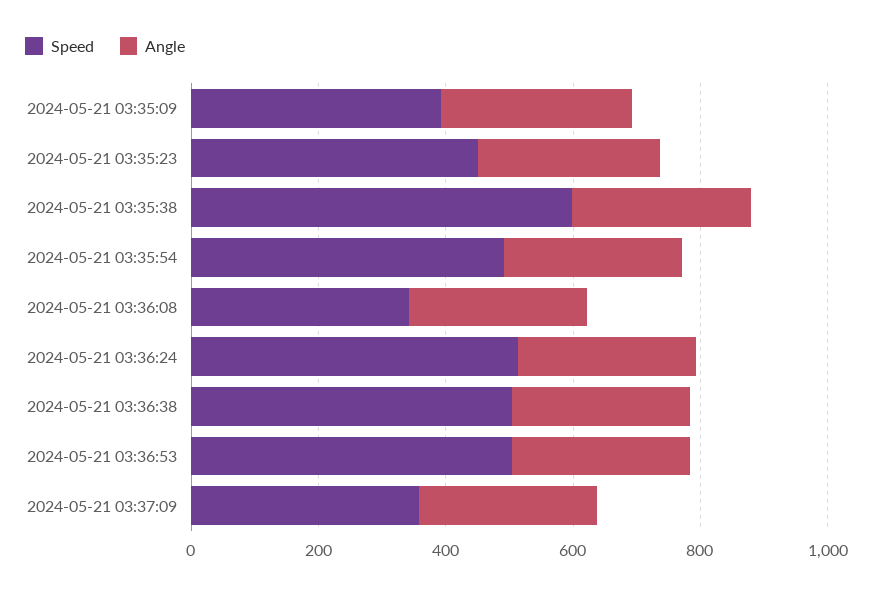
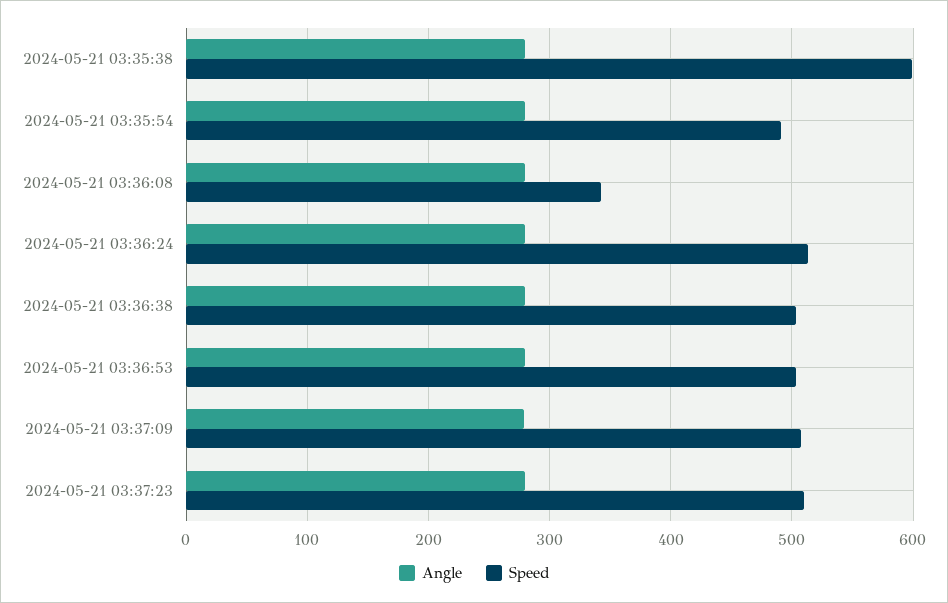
Speed, 2024-05-21 03:35:09: 400 -> none
Angle, 2024-05-21 03:35:09: 300 -> none
Speed, 2024-05-21 03:35:23: 450 -> none
Angle, 2024-05-21 03:35:23: 300 -> none
Speed, 2024-05-21 03:37:09: 350 -> 510
Angle, 2024-05-21 03:37:23: none -> 280
Speed, 2024-05-21 03:37:23: none -> 510

